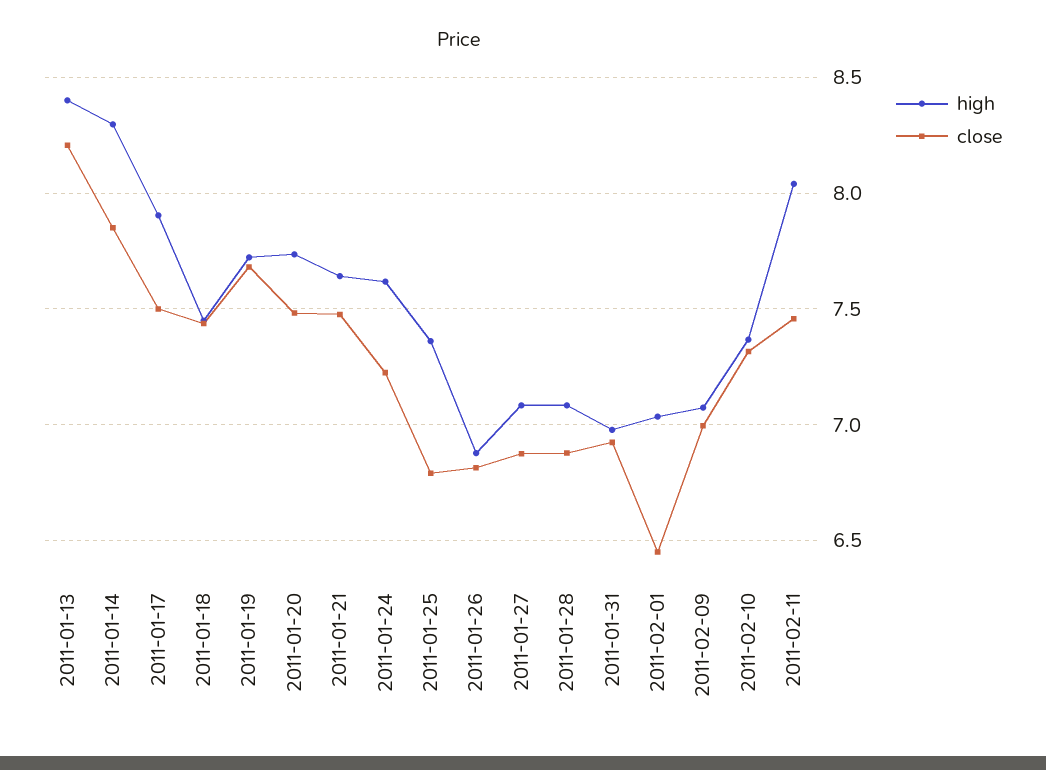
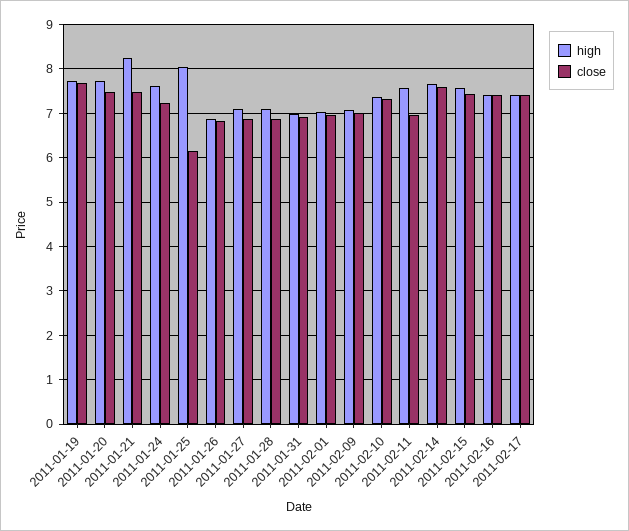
high, 2011-01-13: 8.4 -> none
close, 2011-01-13: 8.2 -> none
high, 2011-01-14: 8.3 -> none
close, 2011-01-14: 7.85 -> none
high, 2011-01-17: 7.9 -> none
close, 2011-01-17: 7.5 -> none
high, 2011-01-18: 7.45 -> none
close, 2011-01-18: 7.45 -> none
high, 2011-01-21: 7.65 -> 8.2
high, 2011-01-25: 7.35 -> 8
close, 2011-01-25: 6.8 -> 6.2
close, 2011-02-01: 6.45 -> 7
high, 2011-02-11: 8.05 -> 7.6
close, 2011-02-11: 7.45 -> 7
high, 2011-02-14: none -> 7.6
close, 2011-02-14: none -> 7.6
high, 2011-02-15: none -> 7.6
close, 2011-02-15: none -> 7.4
high, 2011-02-16: none -> 7.4
close, 2011-02-16: none -> 7.4
high, 2011-02-17: none -> 7.4
close, 2011-02-17: none -> 7.4

